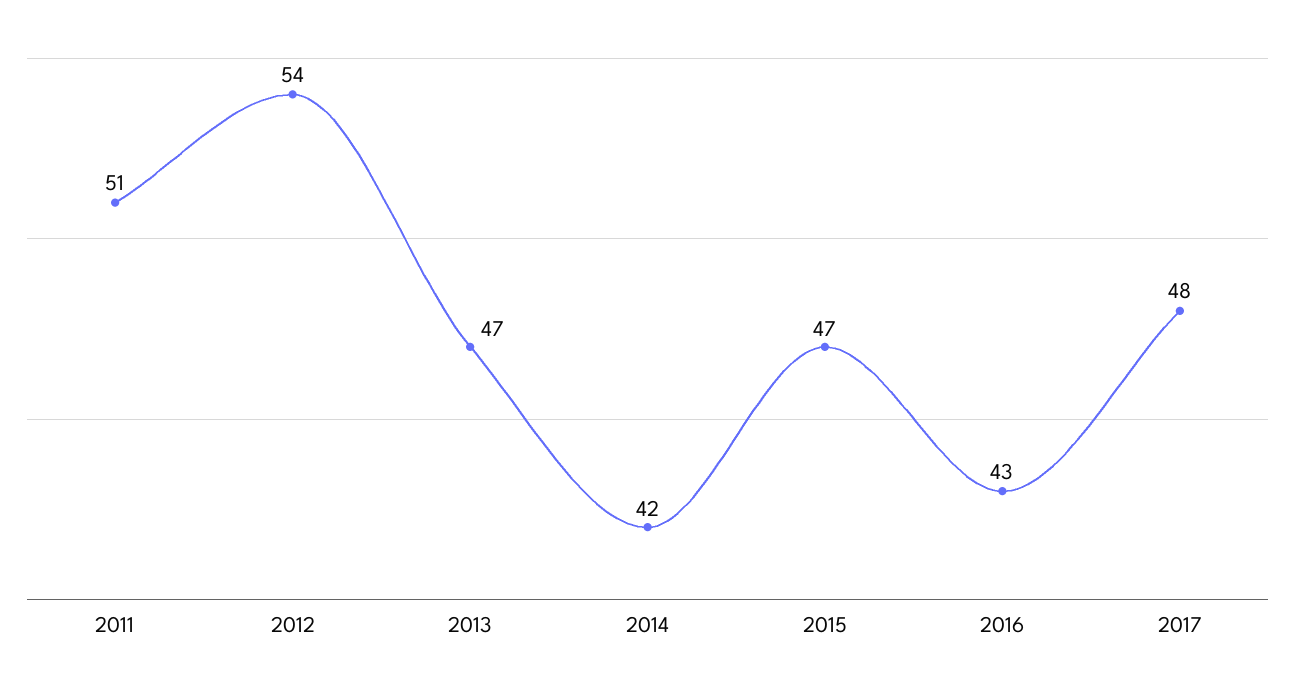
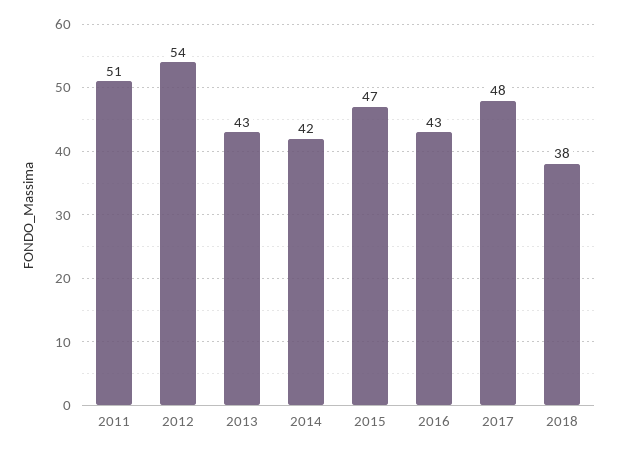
2013: 47 -> 43
2018: none -> 38

